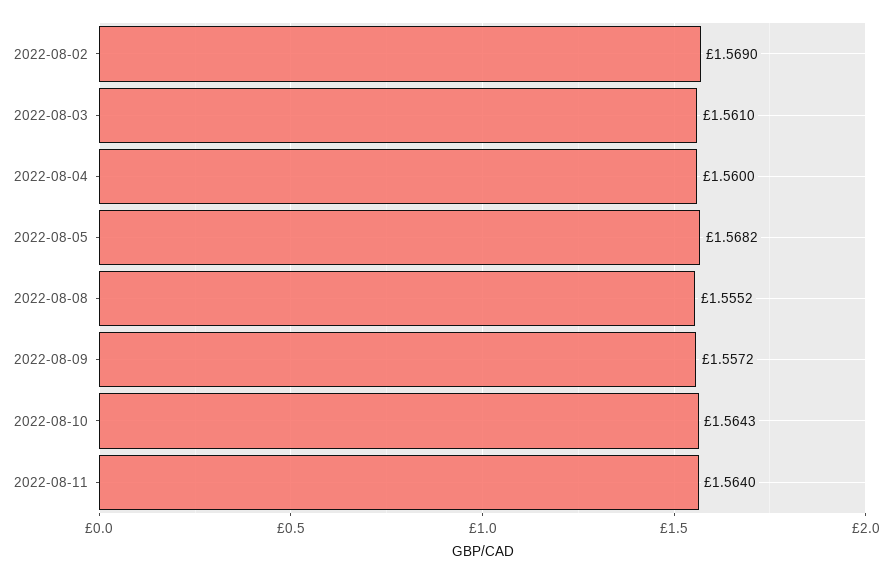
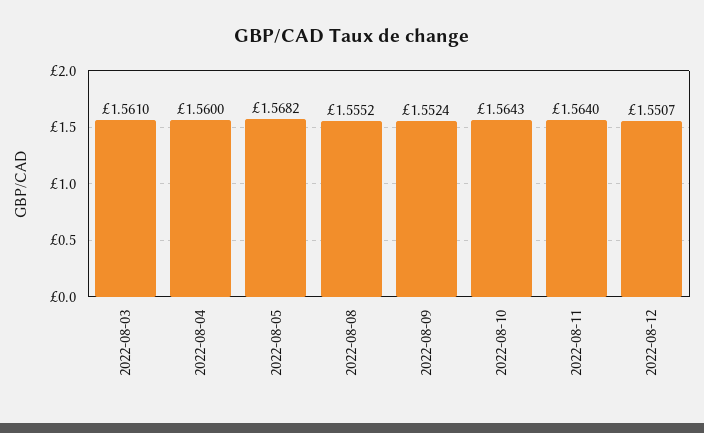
2022-08-02: 1.569 -> none
2022-08-09: 1.5572 -> 1.5524
2022-08-12: none -> 1.5507

